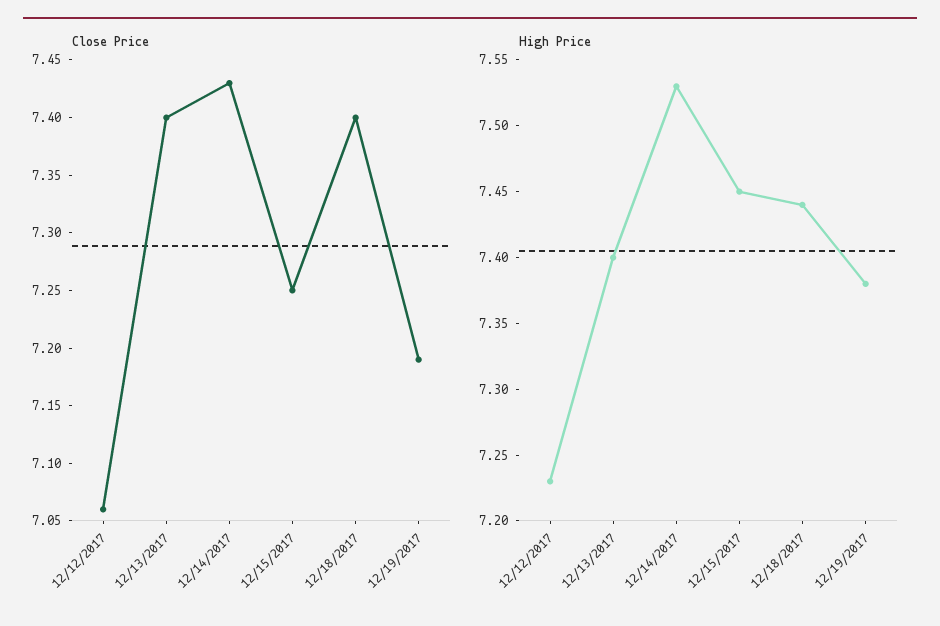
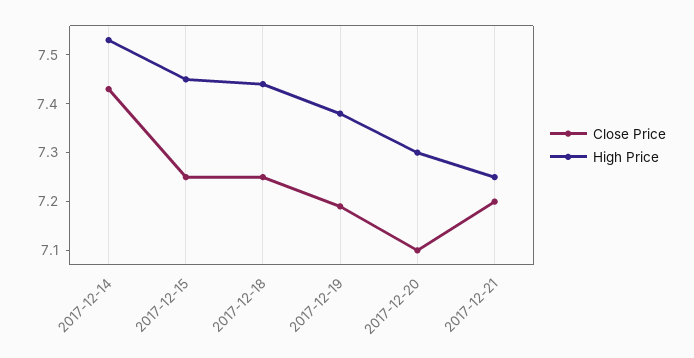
Close Price, 12/12/2017: 7.06 -> none
Close Price, 12/13/2017: 7.4 -> none
Close Price, 12/18/2017: 7.4 -> 7.25
High Price, 12/12/2017: 7.23 -> none
High Price, 12/13/2017: 7.4 -> none
Close Price, 2017-12-20: none -> 7.1
High Price, 2017-12-20: none -> 7.3
Close Price, 2017-12-21: none -> 7.2
High Price, 2017-12-21: none -> 7.25

